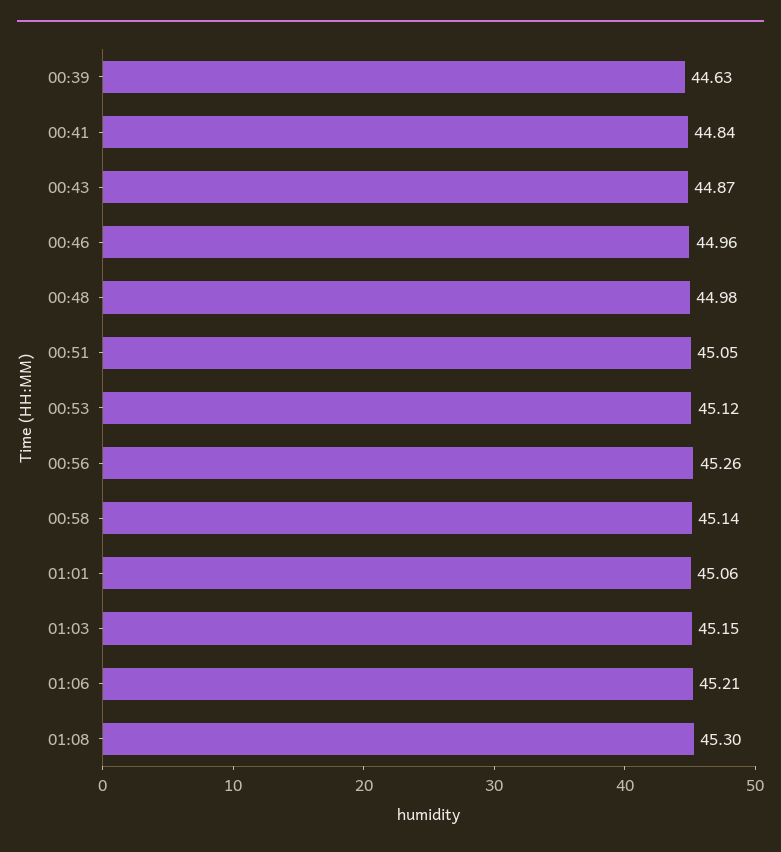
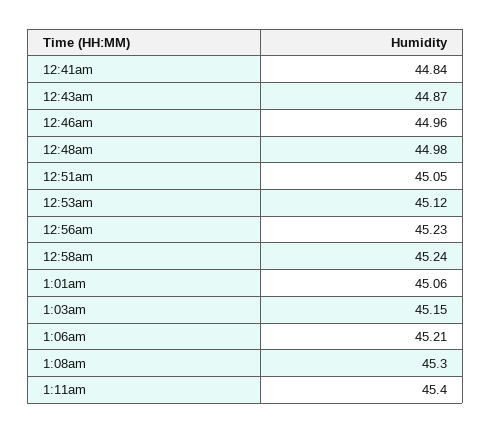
00:39: 44.63 -> none
00:56: 45.26 -> 45.23
00:58: 45.14 -> 45.24
1:11am: none -> 45.4

